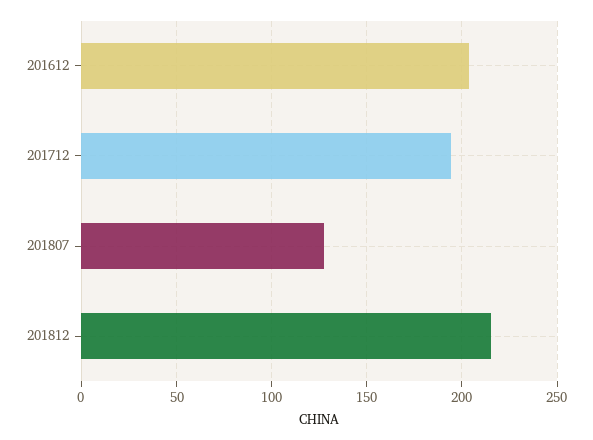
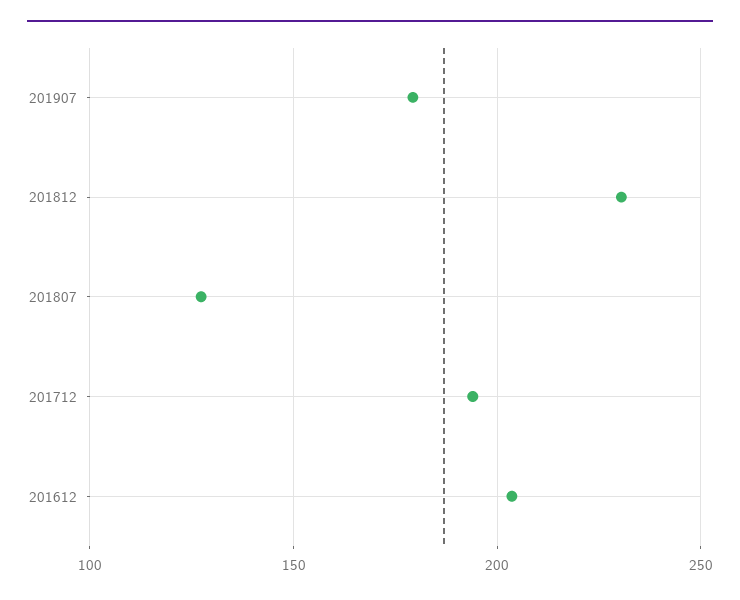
201812: 215 -> 230
201907: none -> 180

